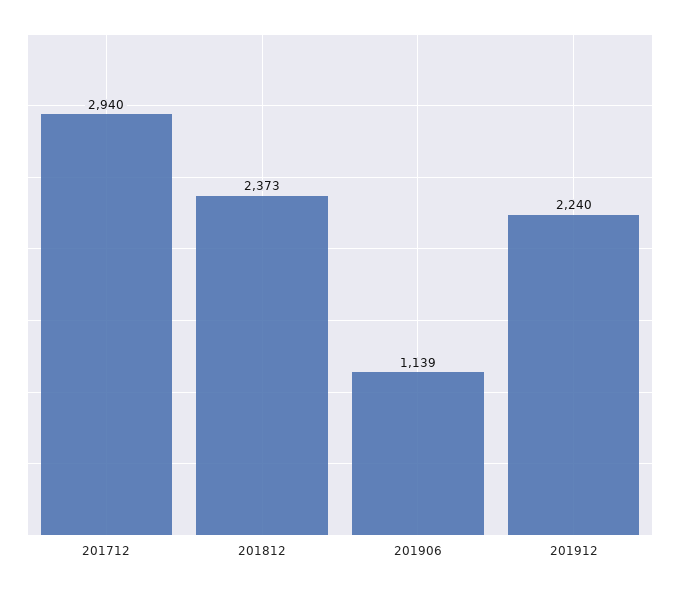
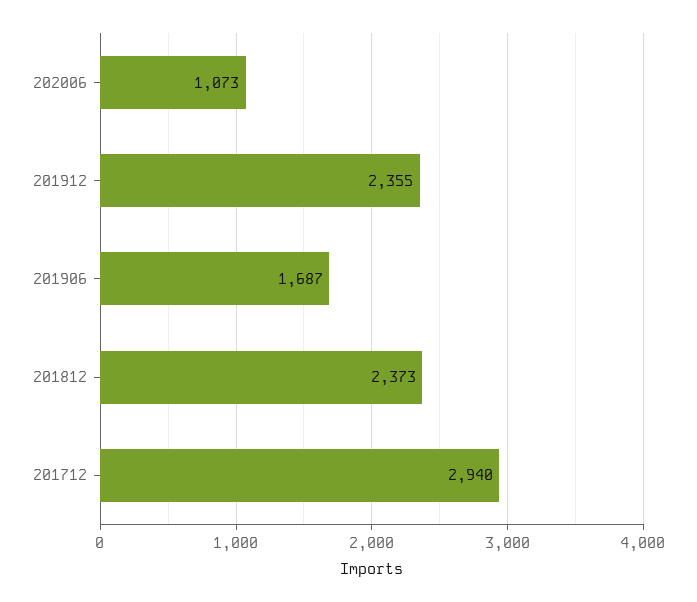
201906: 1139 -> 1687
201912: 2240 -> 2355
202006: none -> 1073

